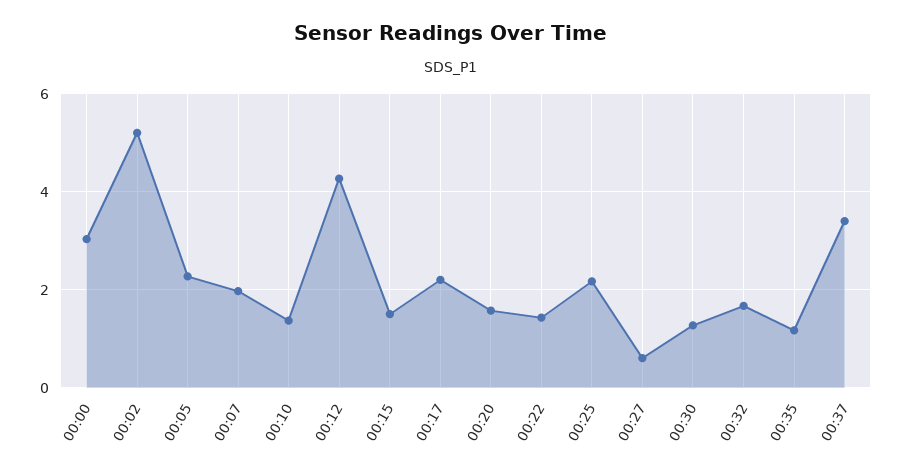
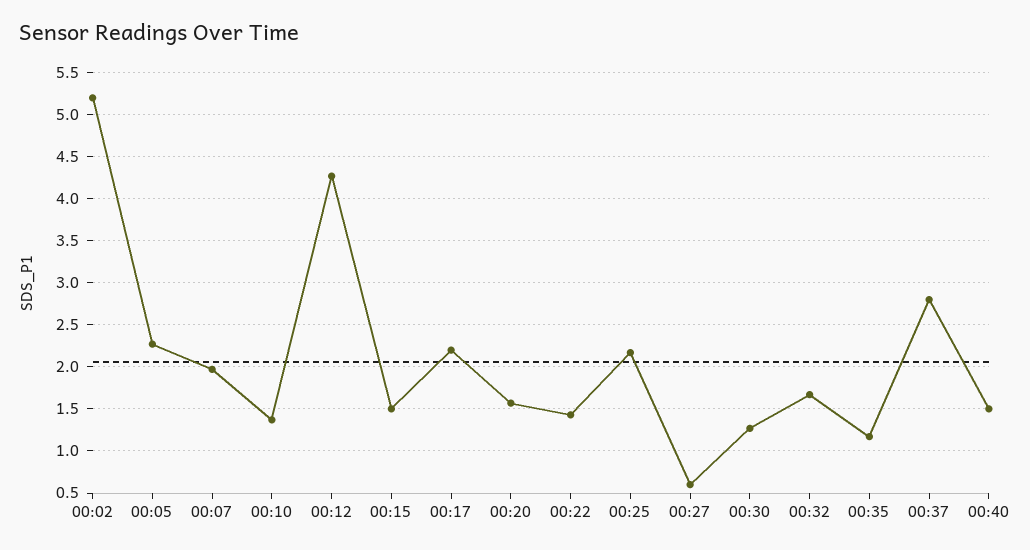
00:00: 3 -> none
00:37: 3.4 -> 2.8
00:40: none -> 1.5

